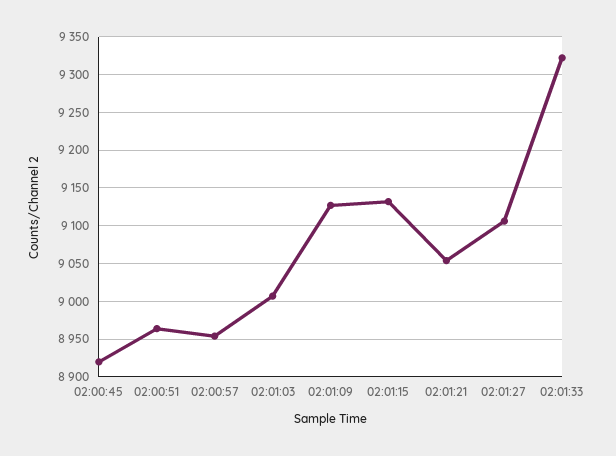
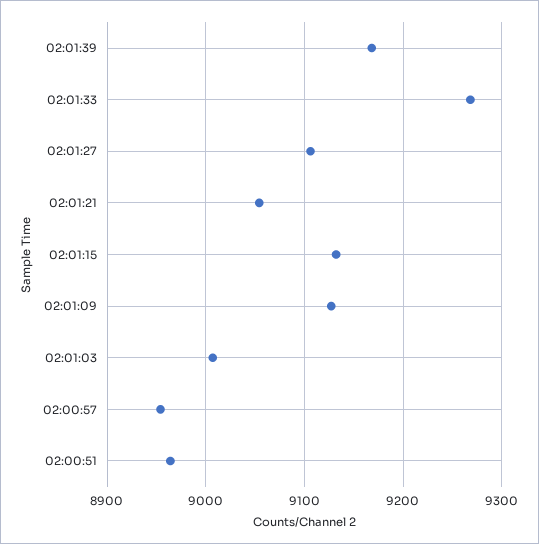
02:00:45: 8920 -> none
02:01:33: 9320 -> 9270
02:01:39: none -> 9170

